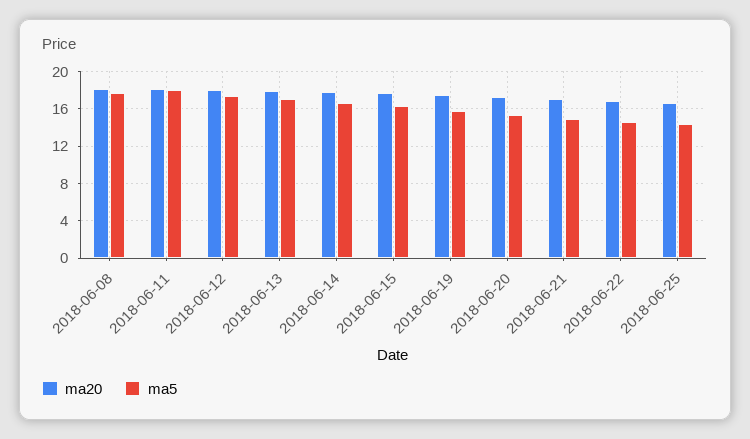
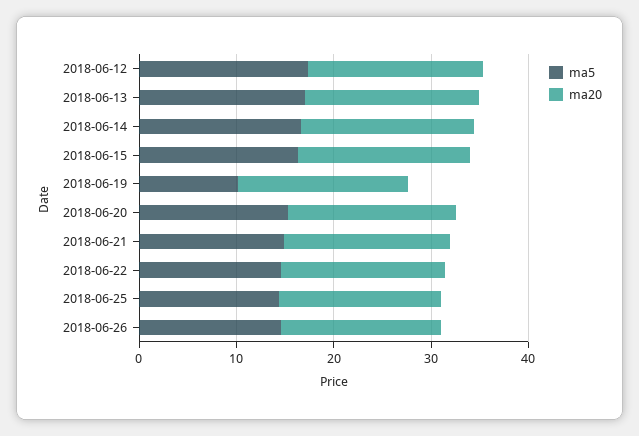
ma20, 2018-06-08: 18 -> none
ma5, 2018-06-08: 18 -> none
ma20, 2018-06-11: 18 -> none
ma5, 2018-06-11: 18 -> none
ma5, 2018-06-19: 16 -> 10
ma5, 2018-06-26: none -> 14
ma20, 2018-06-26: none -> 16

